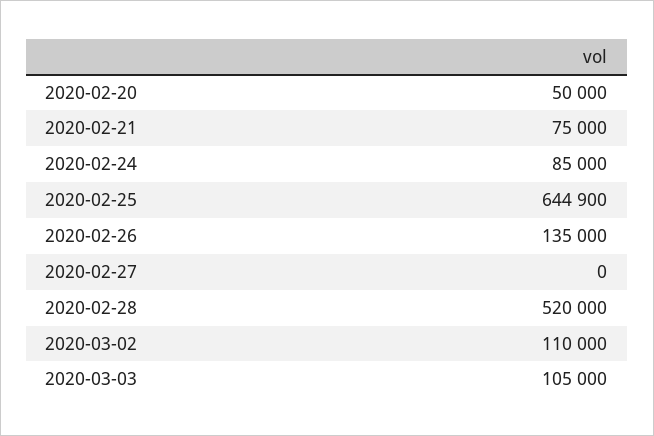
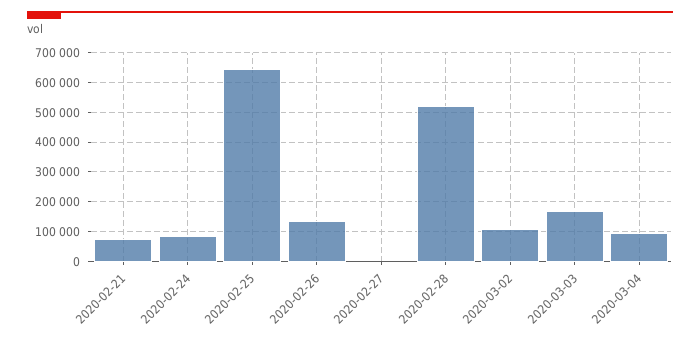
2020-02-20: 50000 -> none
2020-03-03: 105000 -> 175000
2020-03-04: none -> 100000

